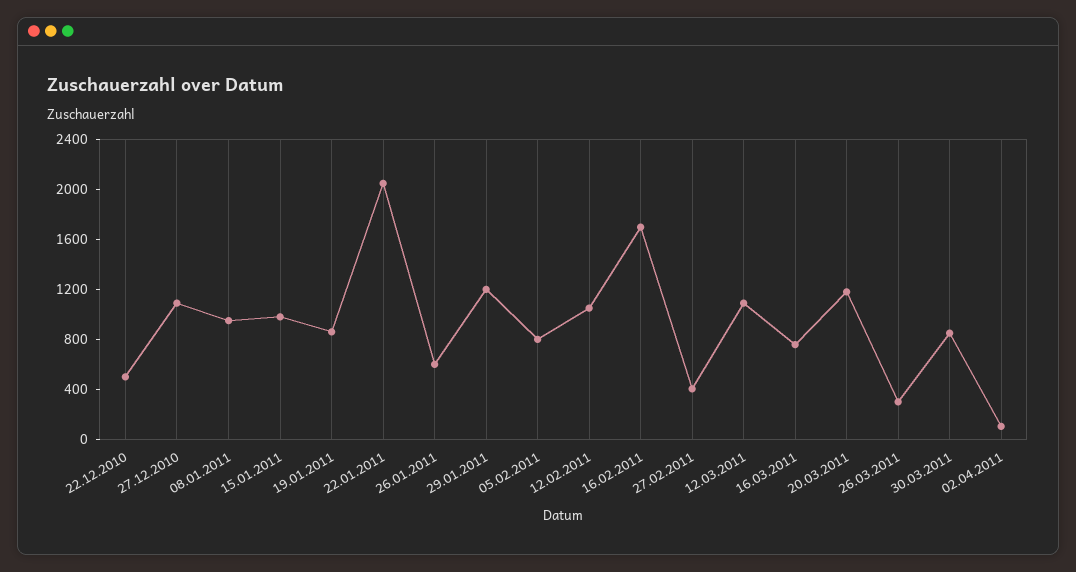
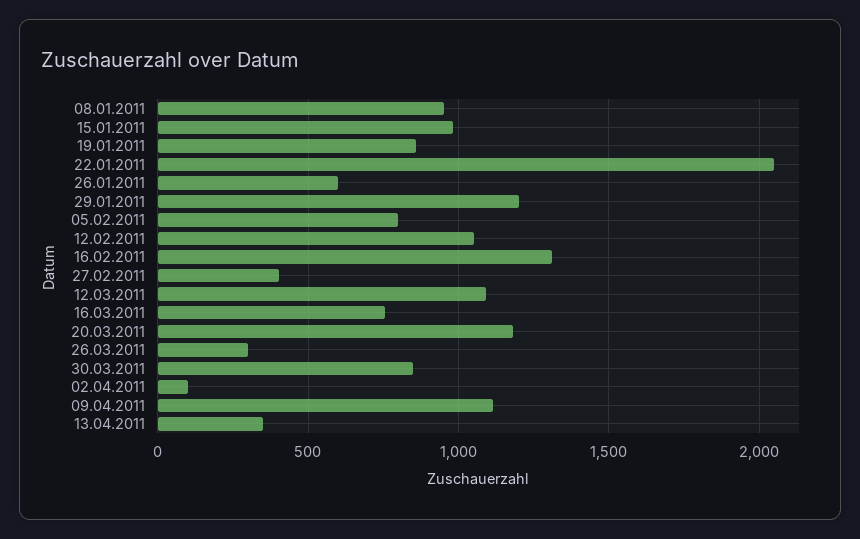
22.12.2010: 500 -> none
27.12.2010: 1100 -> none
16.02.2011: 1700 -> 1300
09.04.2011: none -> 1100
13.04.2011: none -> 350

